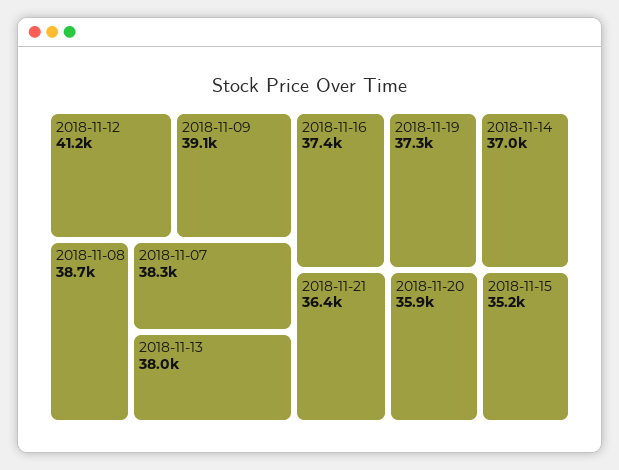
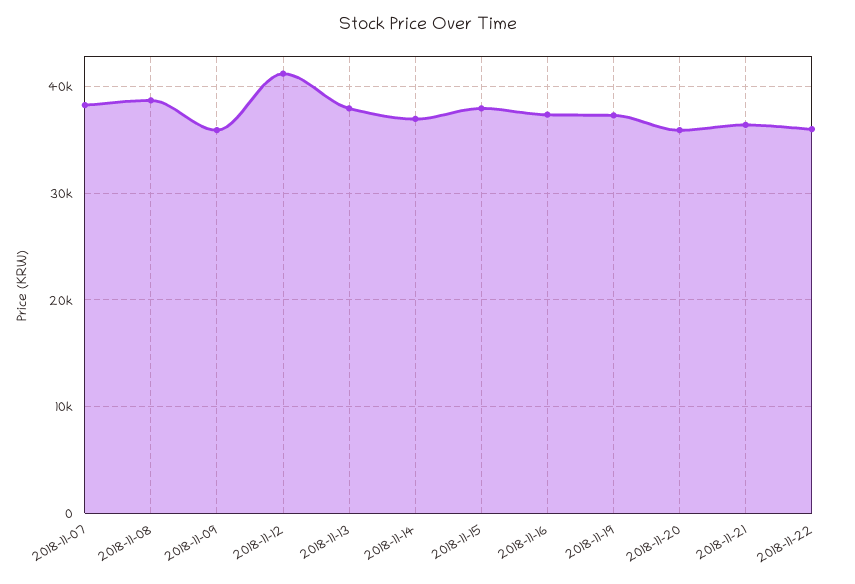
2018-11-09: 39100 -> 36000
2018-11-15: 35200 -> 38000
2018-11-22: none -> 36000

